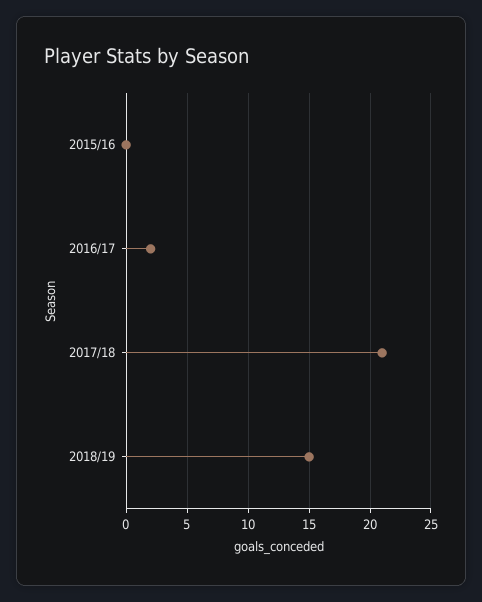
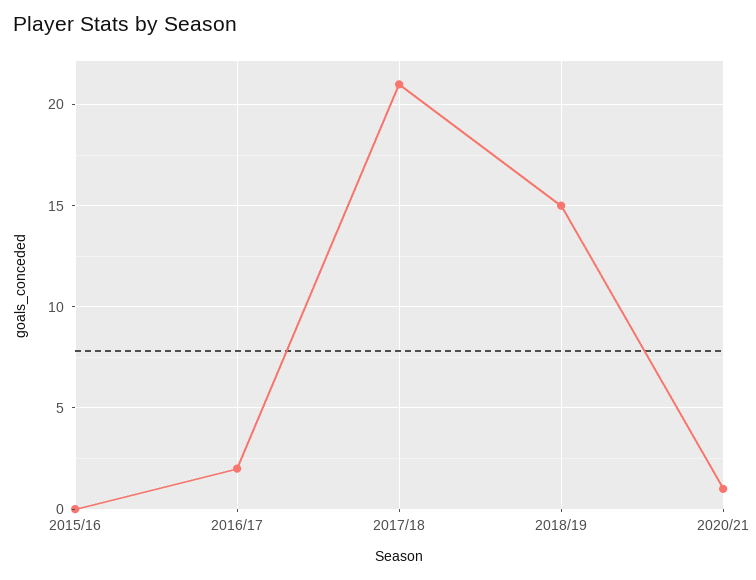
2020/21: none -> 1

